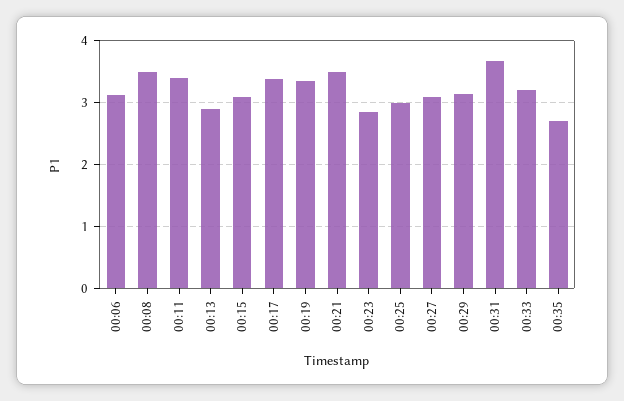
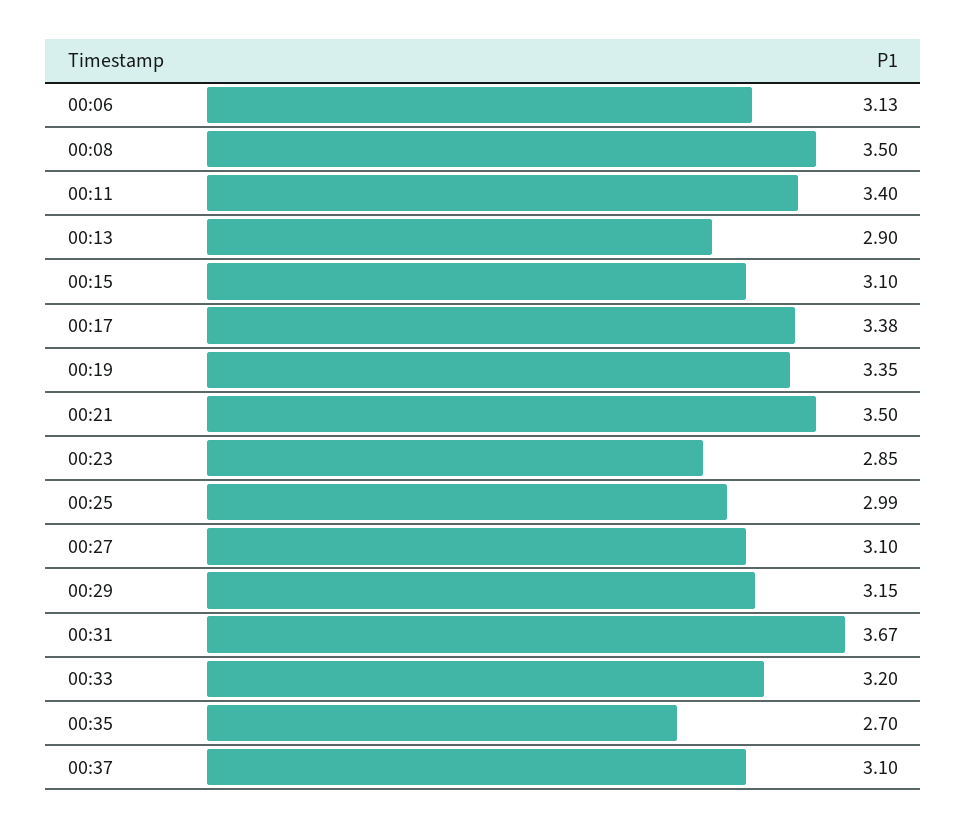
00:37: none -> 3.1

